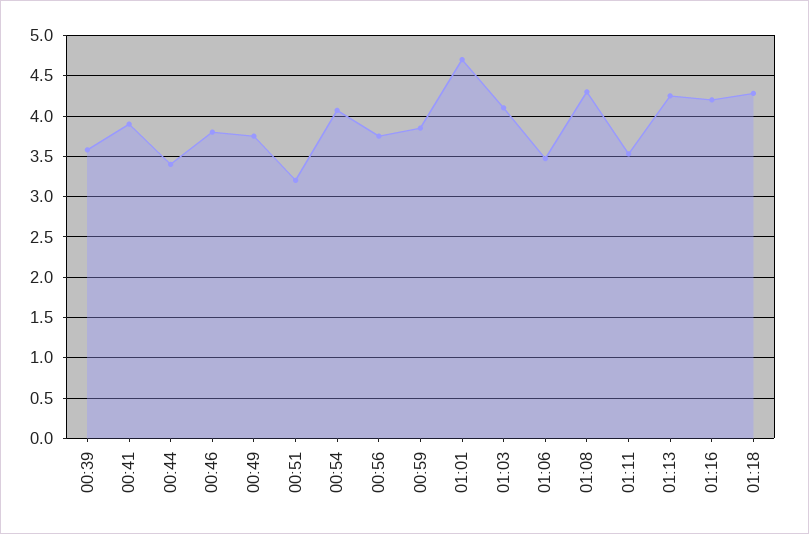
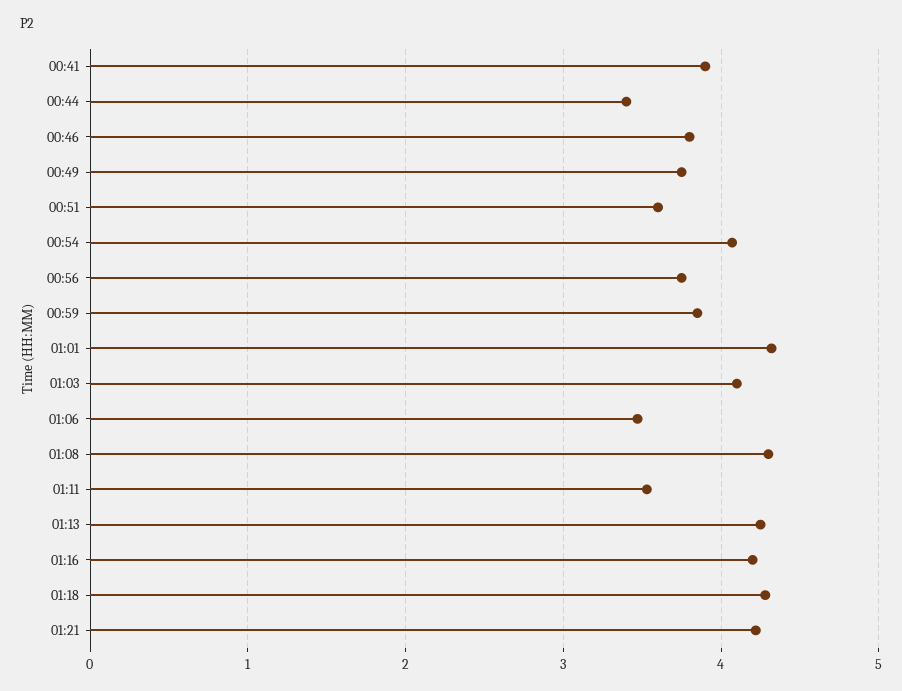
00:39: 3.6 -> none
00:51: 3.2 -> 3.6
01:01: 4.7 -> 4.3
01:21: none -> 4.2

